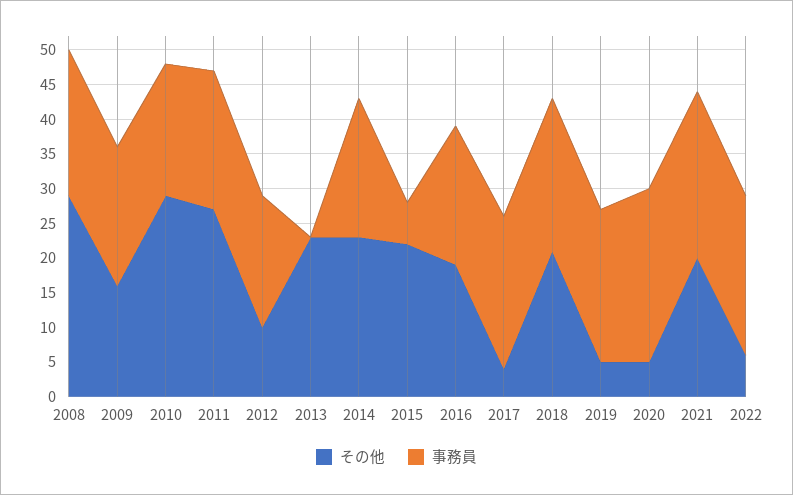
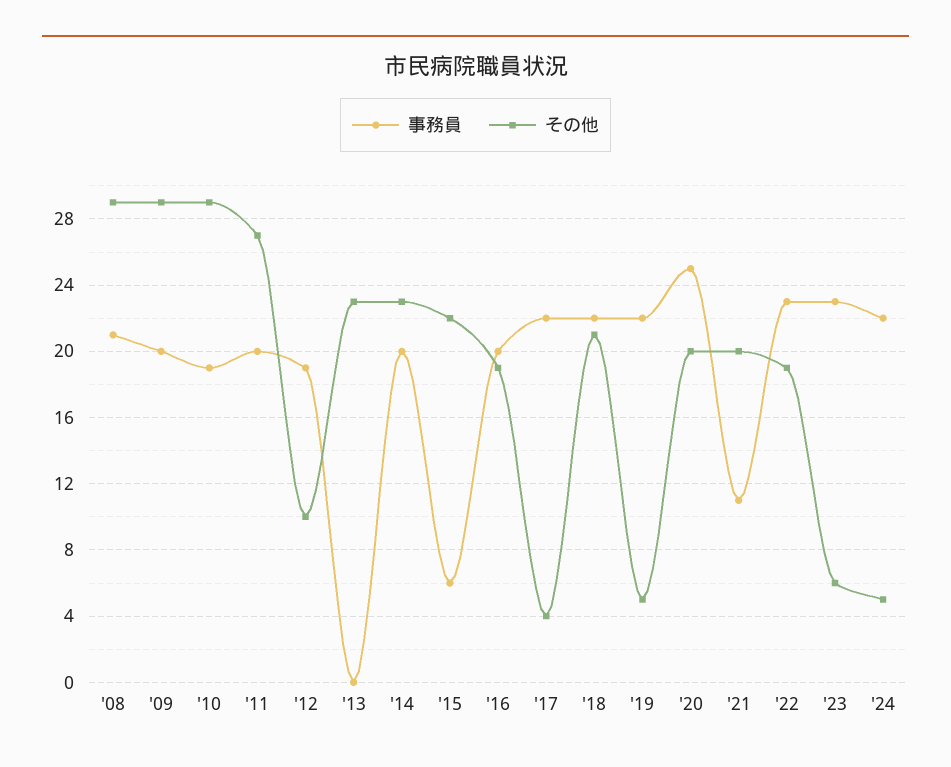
その他, 2009: 15 -> 29
その他, 2020: 5 -> 20
事務員, 2021: 25 -> 11
その他, 2022: 5 -> 19
事務員, '23: none -> 23
その他, '23: none -> 6
事務員, '24: none -> 22
その他, '24: none -> 5

